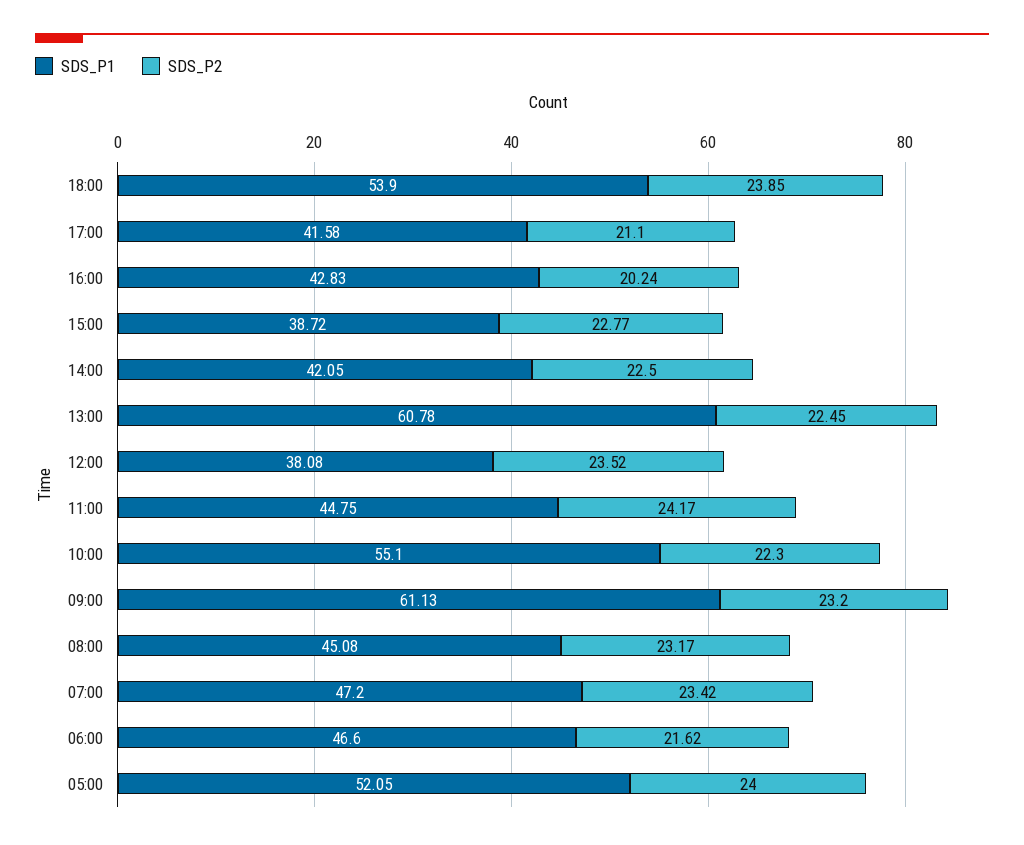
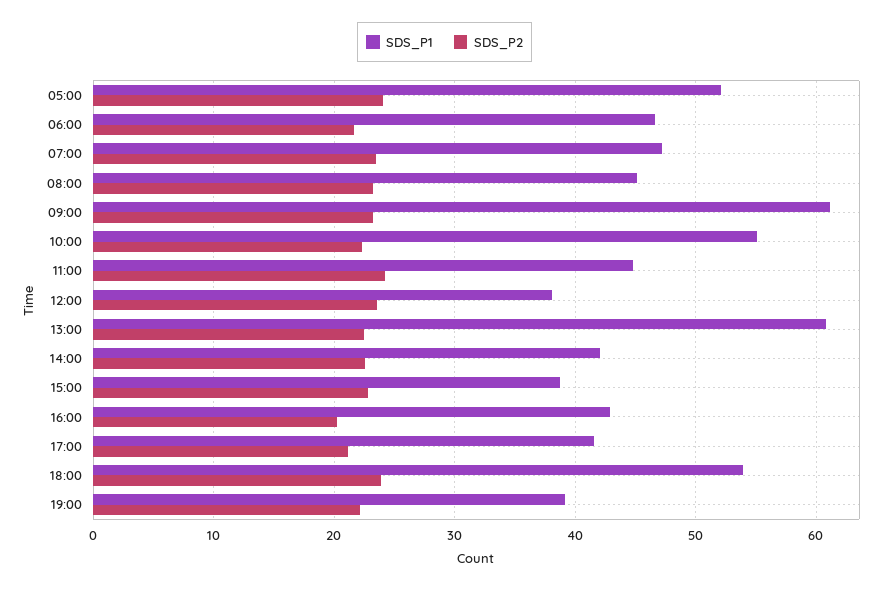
SDS_P1, 19:00: none -> 39
SDS_P2, 19:00: none -> 22

